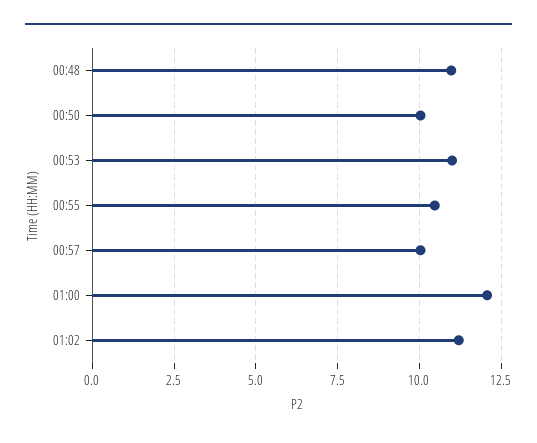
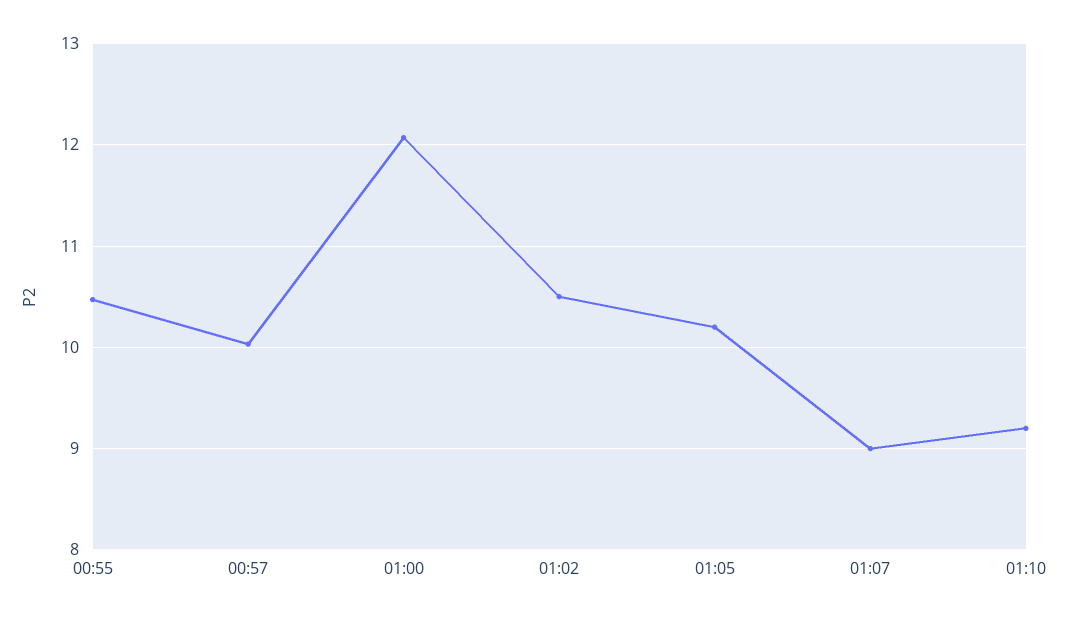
00:48: 11 -> none
00:50: 10 -> none
00:53: 11 -> none
01:02: 11.25 -> 10.5
01:05: none -> 10.2
01:07: none -> 9
01:10: none -> 9.2

